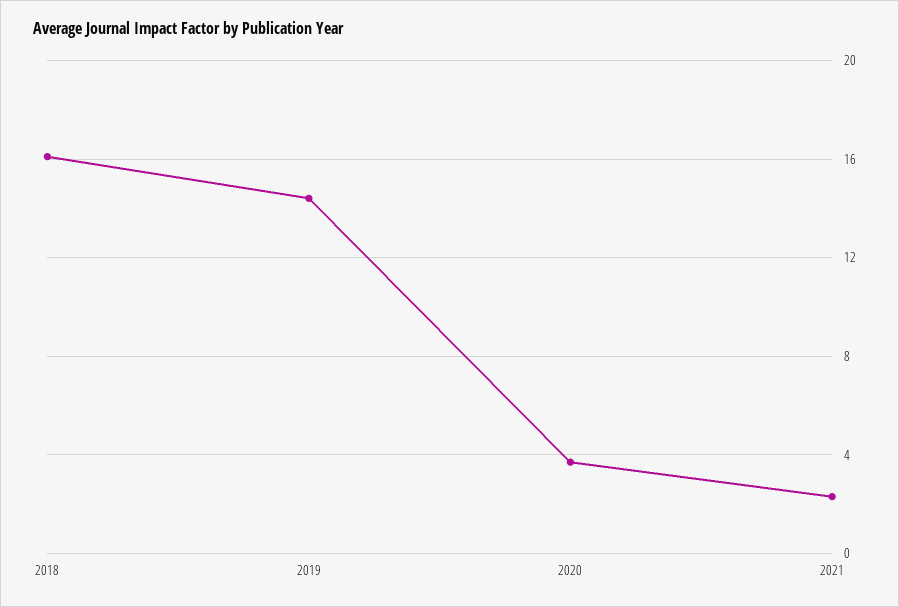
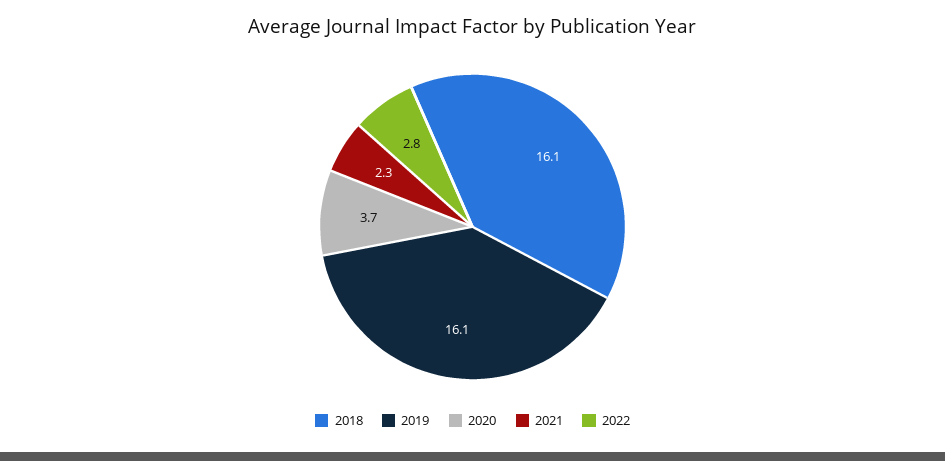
2019: 14.5 -> 16.1
2022: none -> 2.8

